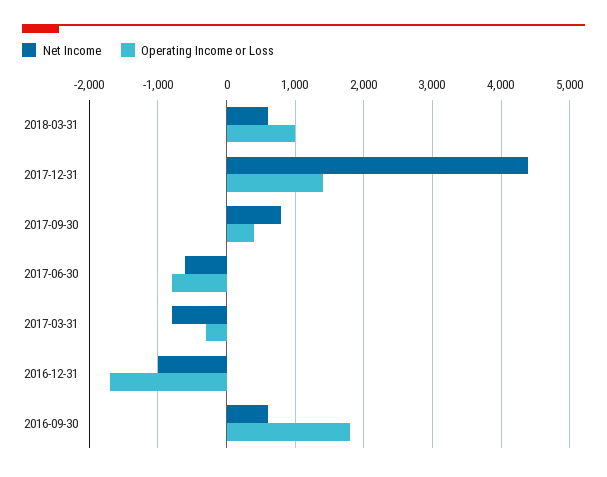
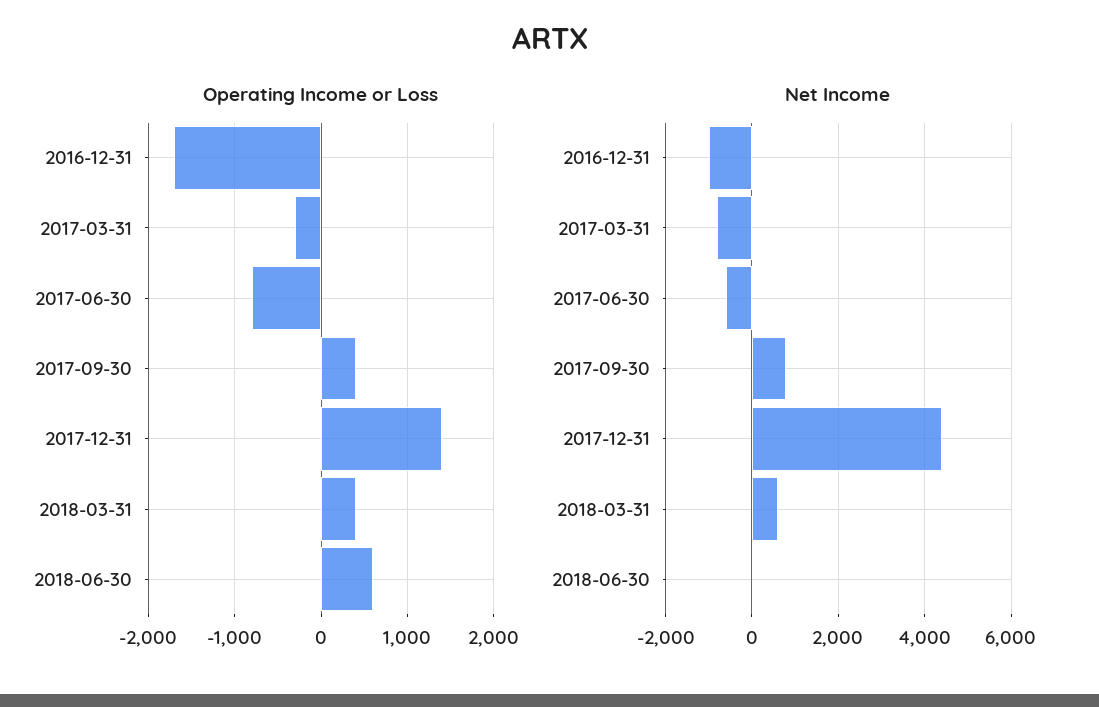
Operating Income or Loss, 2018-03-31: 1000 -> 400
Net Income, 2016-09-30: 600 -> none
Operating Income or Loss, 2016-09-30: 1800 -> none
Operating Income or Loss, 2018-06-30: none -> 600
Net Income, 2018-06-30: none -> 0

